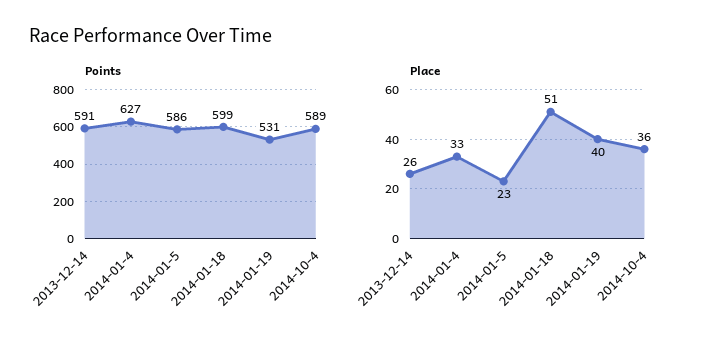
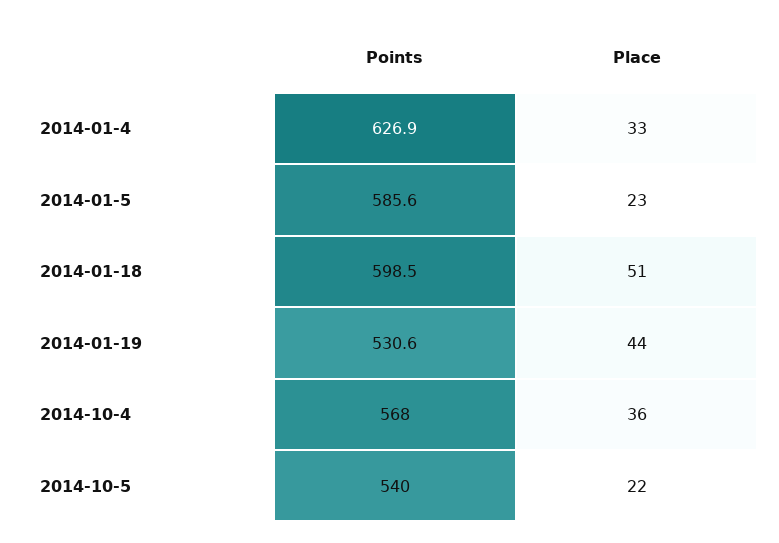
Points, 2013-12-14: 591 -> none
Points, 2014-10-4: 589 -> 568
Place, 2013-12-14: 26 -> none
Place, 2014-01-19: 40 -> 44
Points, 2014-10-5: none -> 540
Place, 2014-10-5: none -> 22

